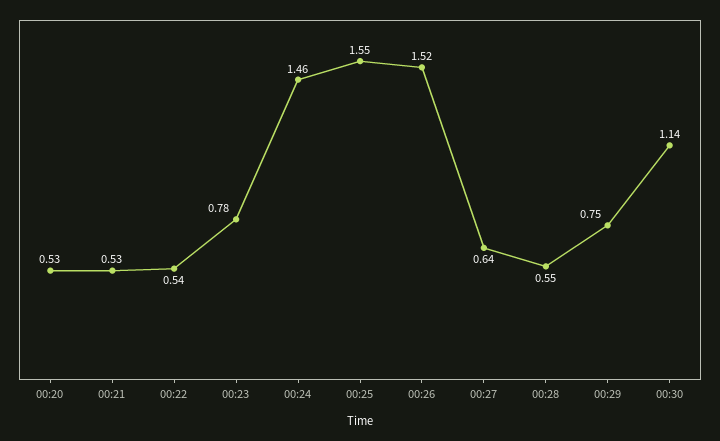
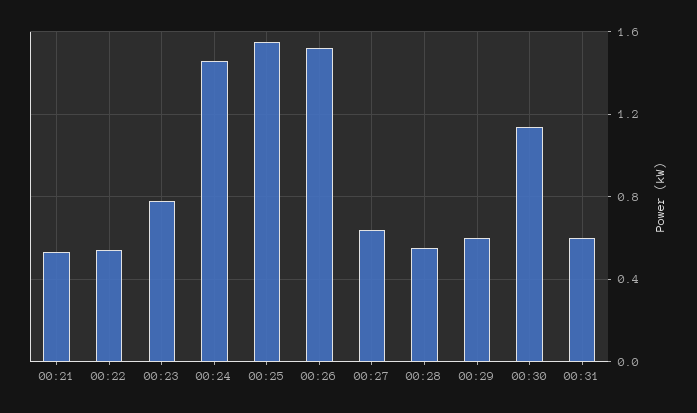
00:20: 0.53 -> none
00:29: 0.75 -> 0.6
00:31: none -> 0.6

